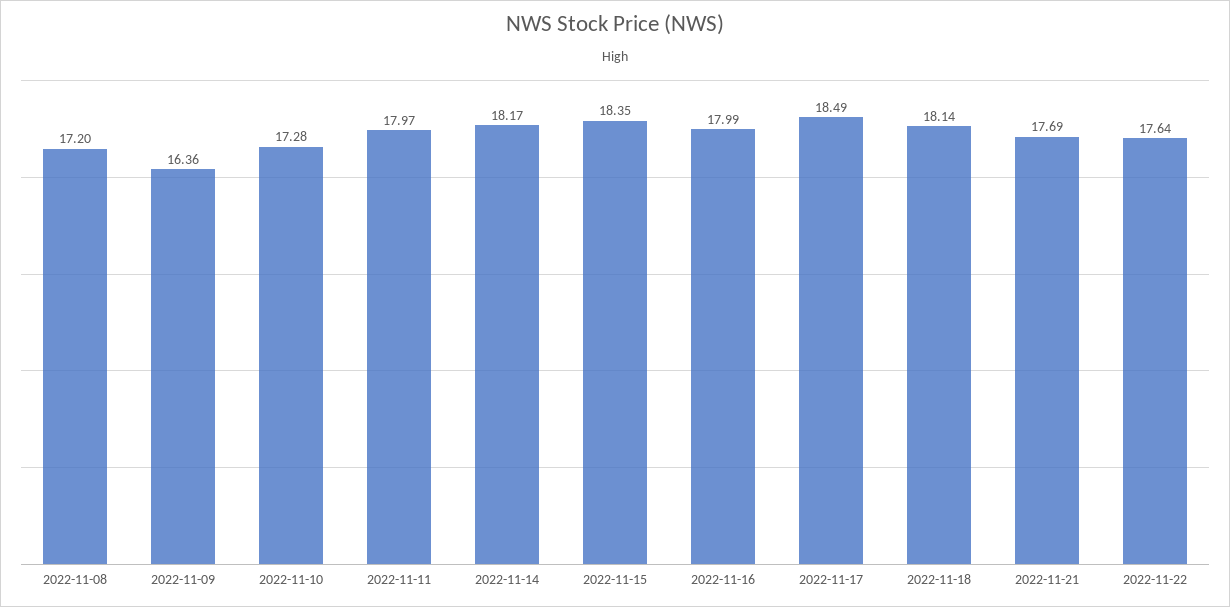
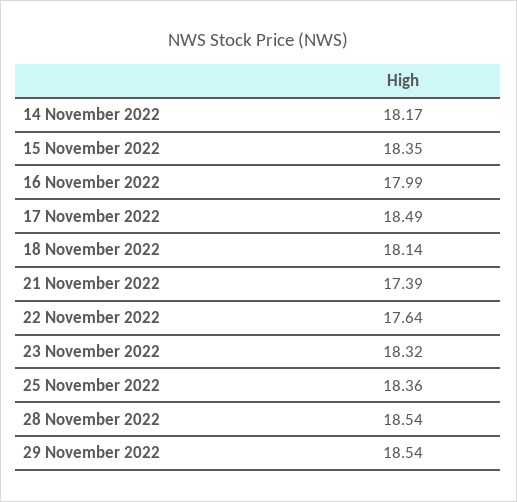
2022-11-08: 17.2 -> none
2022-11-09: 16.36 -> none
2022-11-10: 17.28 -> none
2022-11-11: 17.97 -> none
2022-11-21: 17.69 -> 17.39
23 November 2022: none -> 18.32
25 November 2022: none -> 18.36
28 November 2022: none -> 18.54
29 November 2022: none -> 18.54

